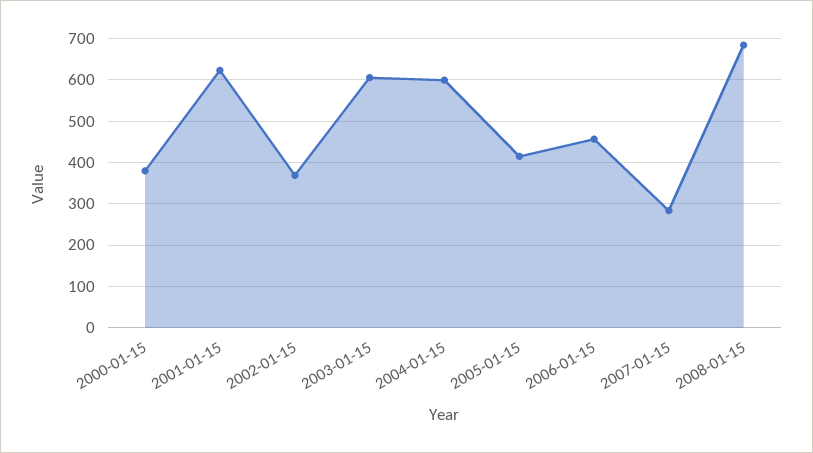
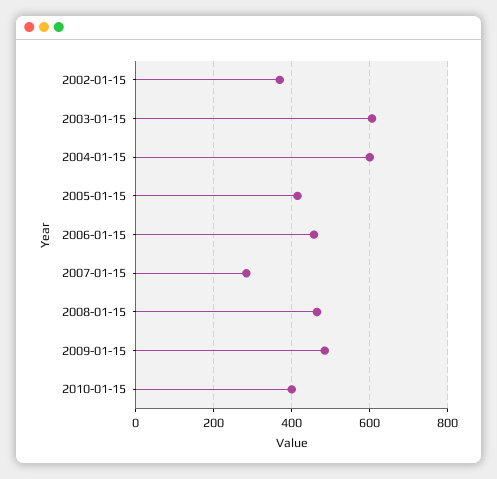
2000-01-15: 380 -> none
2001-01-15: 620 -> none
2008-01-15: 680 -> 460
2009-01-15: none -> 480
2010-01-15: none -> 400

